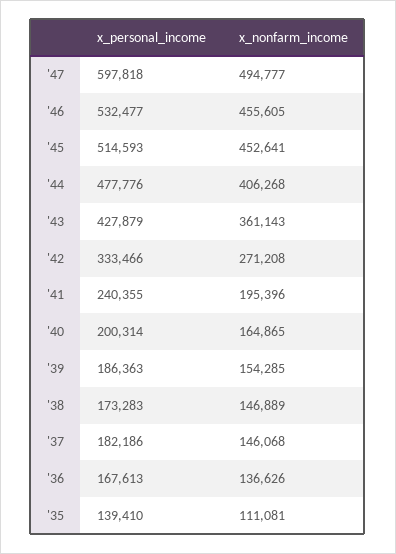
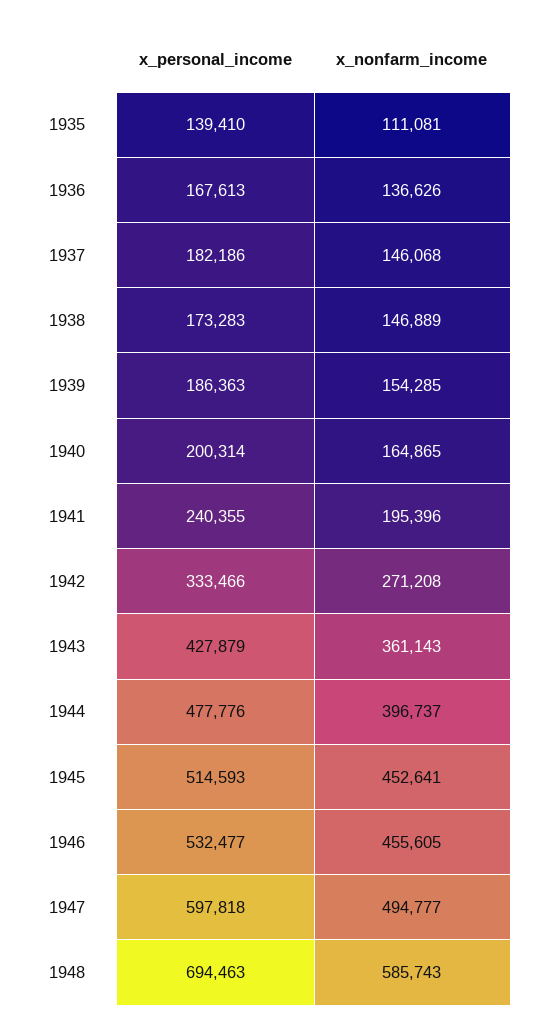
x_nonfarm_income, '44: 406268 -> 396737
x_personal_income, 1948: none -> 694463
x_nonfarm_income, 1948: none -> 585743

